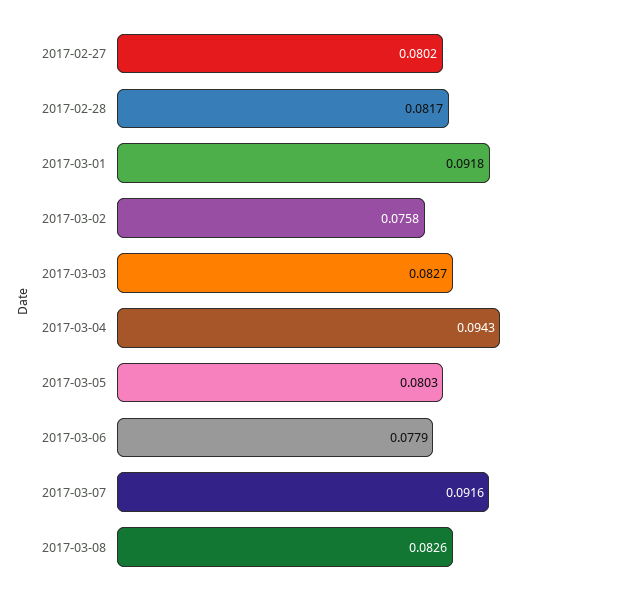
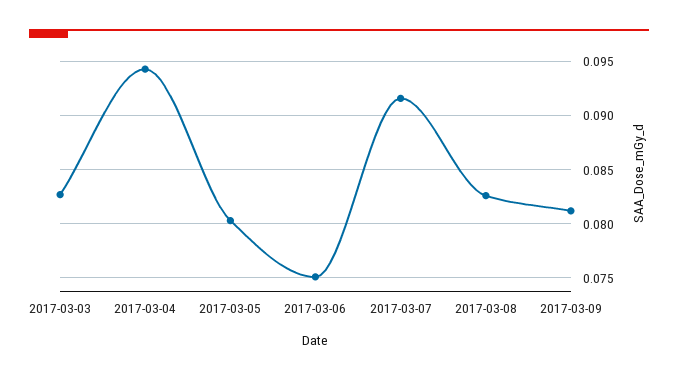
2017-02-27: 0.0802 -> none
2017-02-28: 0.0817 -> none
2017-03-01: 0.0918 -> none
2017-03-02: 0.0758 -> none
2017-03-06: 0.0779 -> 0.075
2017-03-09: none -> 0.081

